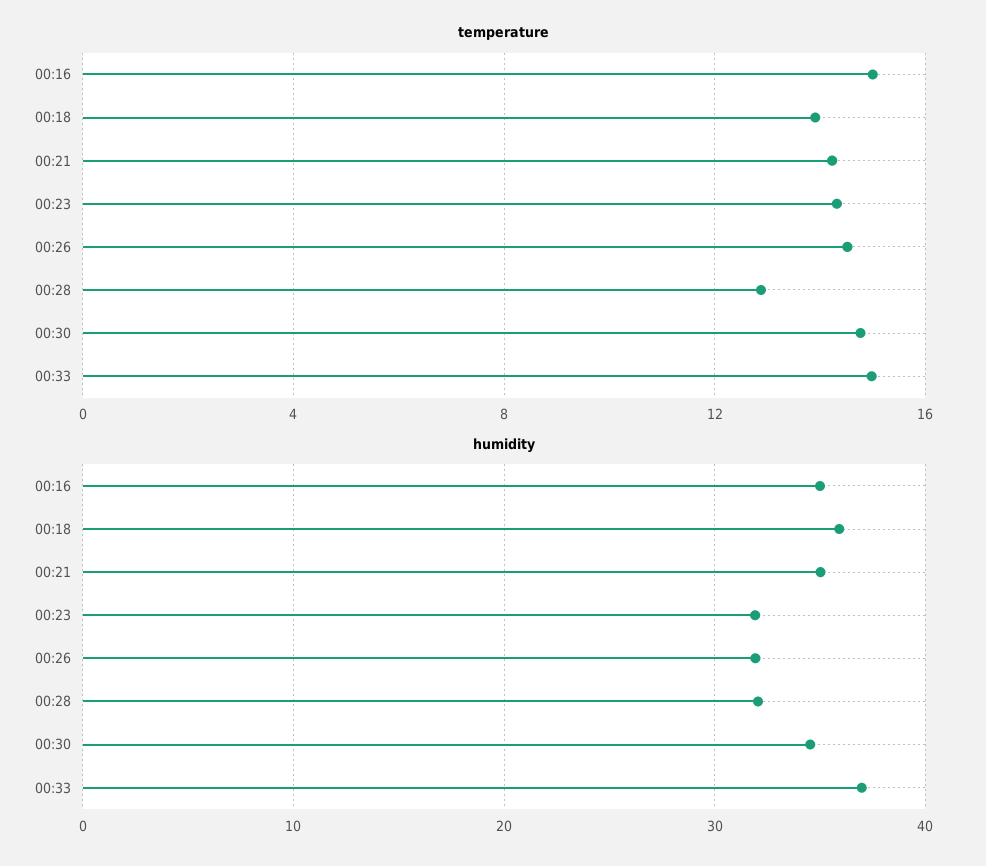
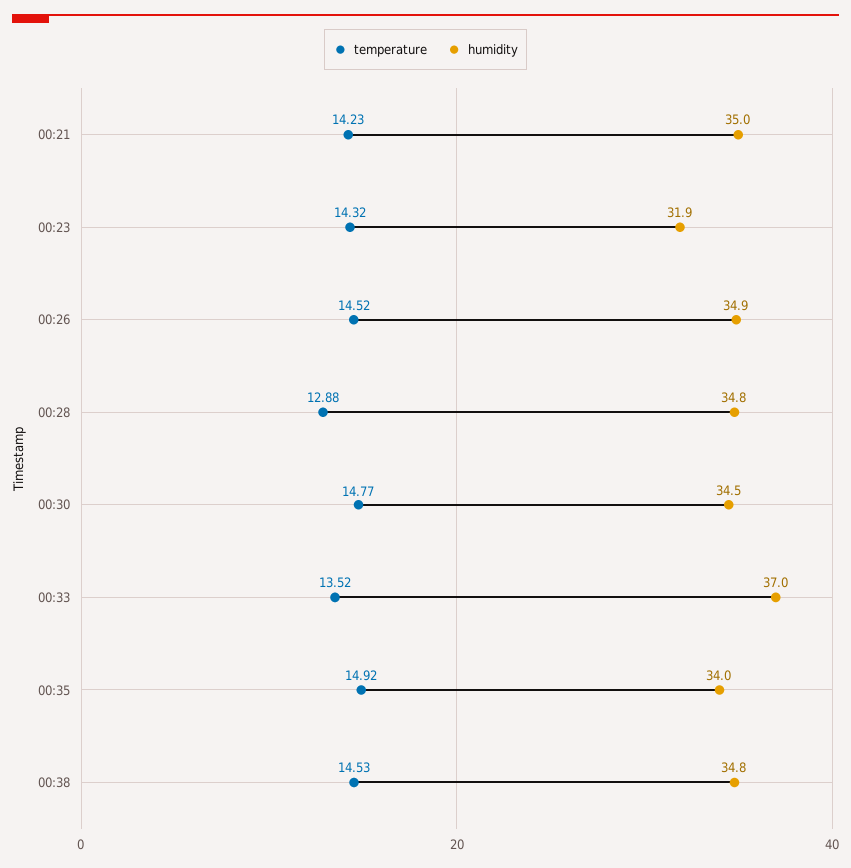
temperature, 00:16: 15 -> none
temperature, 00:18: 14 -> none
temperature, 00:33: 15 -> 13.52
humidity, 00:16: 35 -> none
humidity, 00:18: 36 -> none
humidity, 00:26: 32 -> 34.9
humidity, 00:28: 32 -> 34.8
temperature, 00:35: none -> 14.92
humidity, 00:35: none -> 34
temperature, 00:38: none -> 14.53
humidity, 00:38: none -> 34.8

